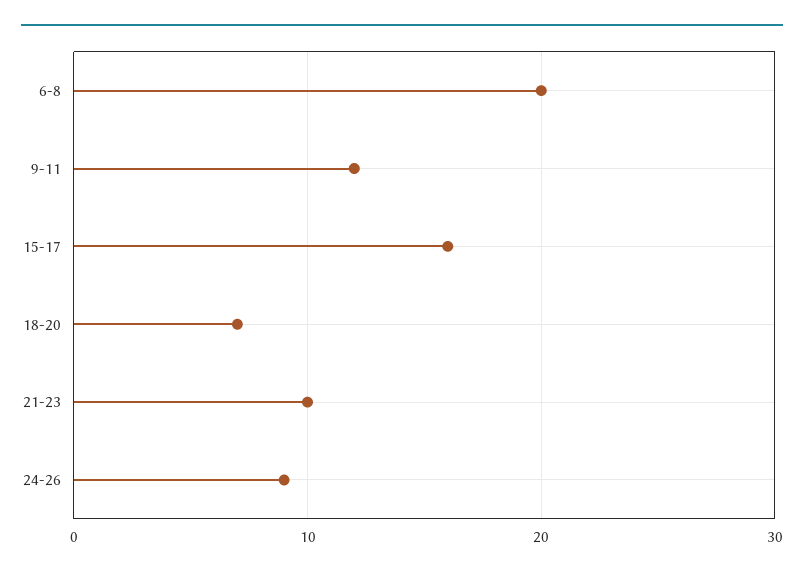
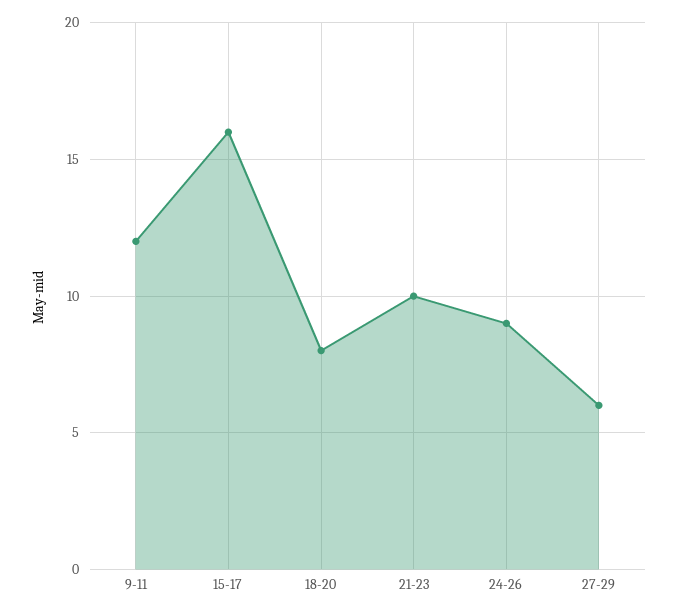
6-8: 20 -> none
18-20: 7 -> 8
27-29: none -> 6

